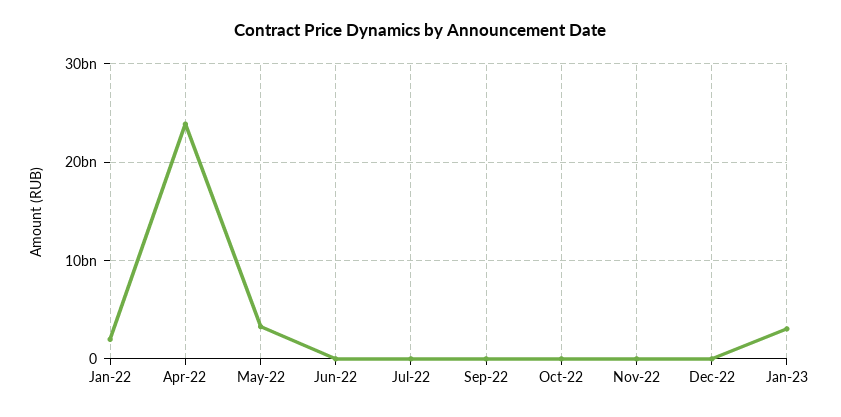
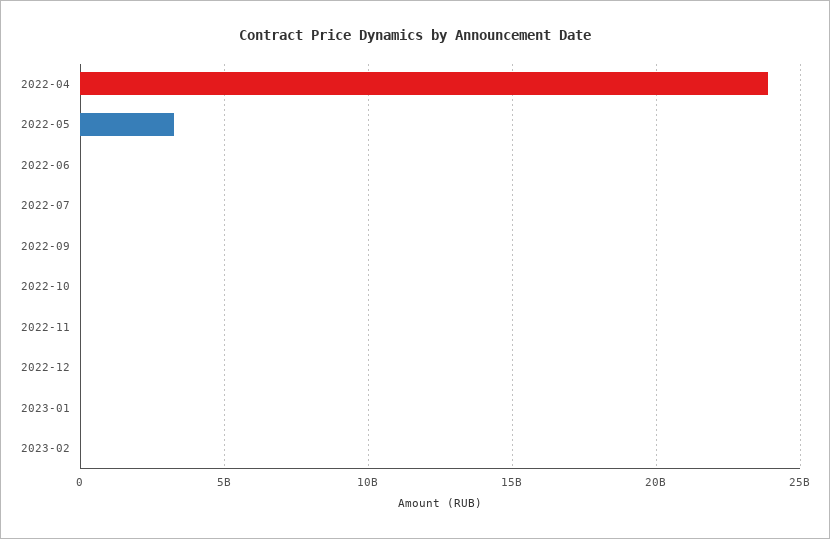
Jan-22: 2000000000 -> none
Jan-23: 3000000000 -> 0
2023-02: none -> 0

